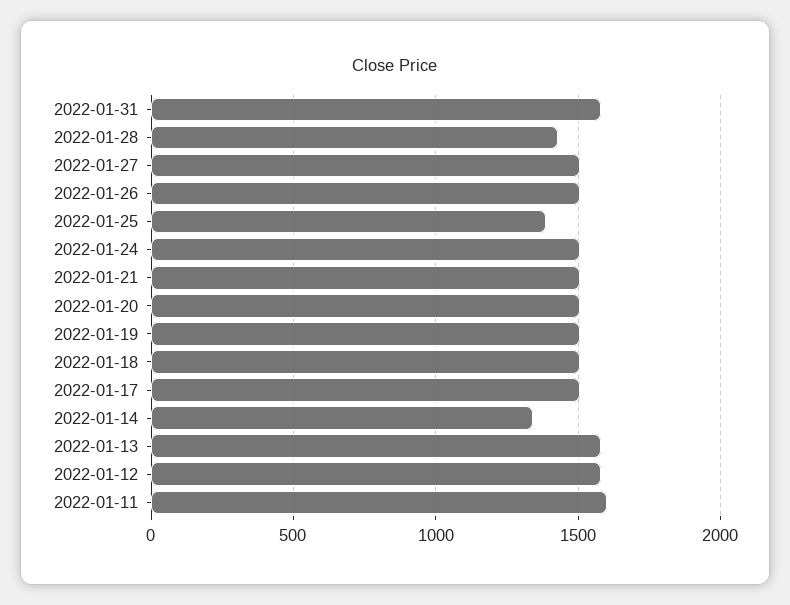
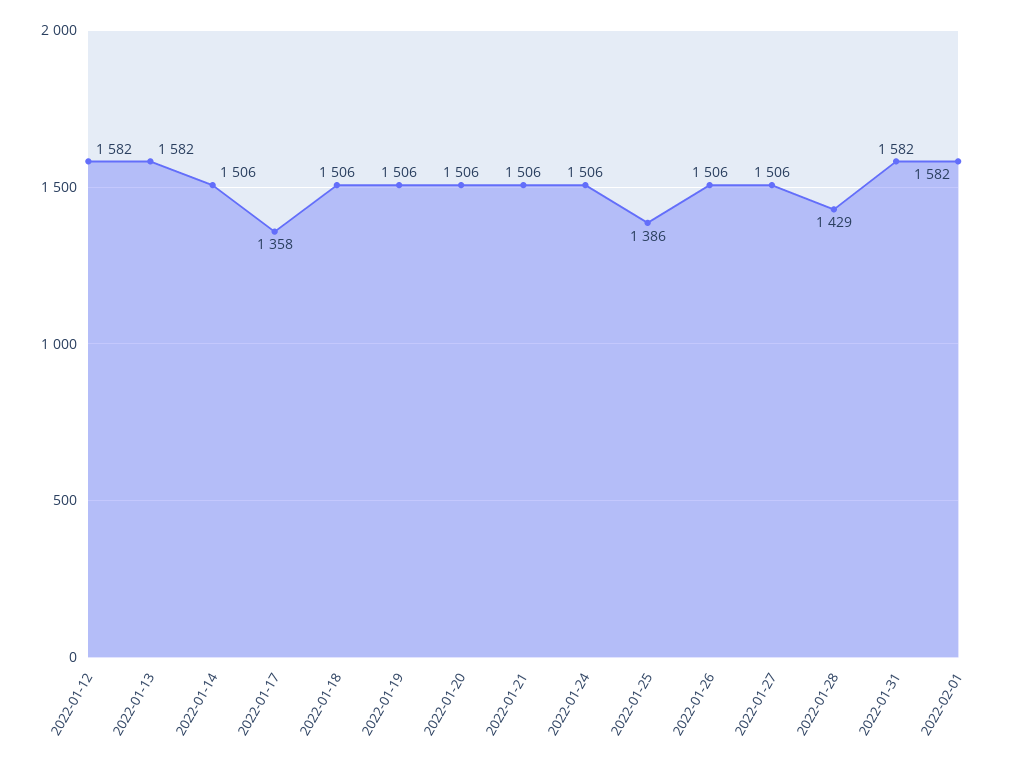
2022-01-17: 1500 -> 1358
2022-01-14: 1350 -> 1506
2022-01-11: 1600 -> none
2022-02-01: none -> 1582

